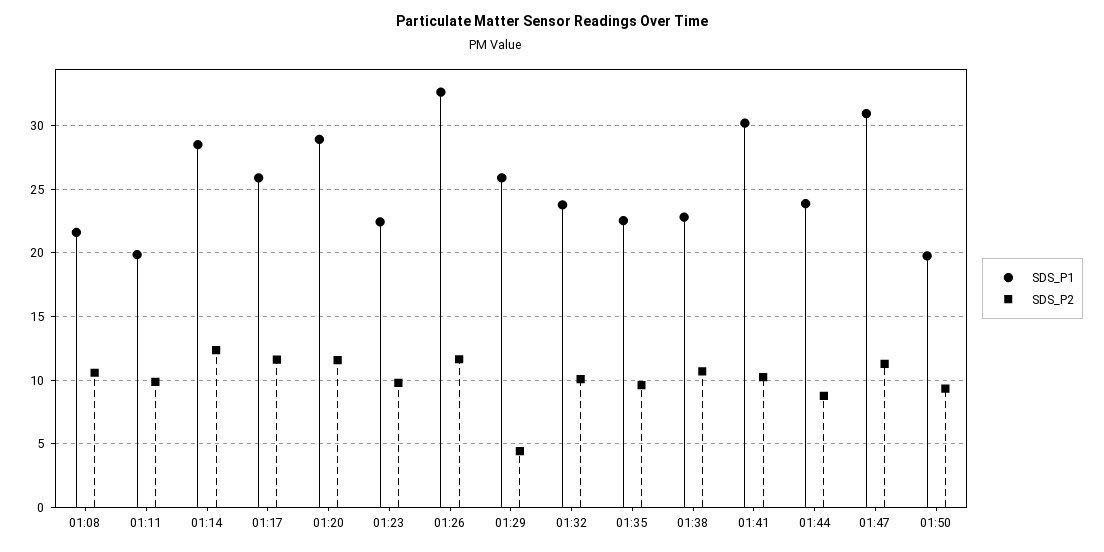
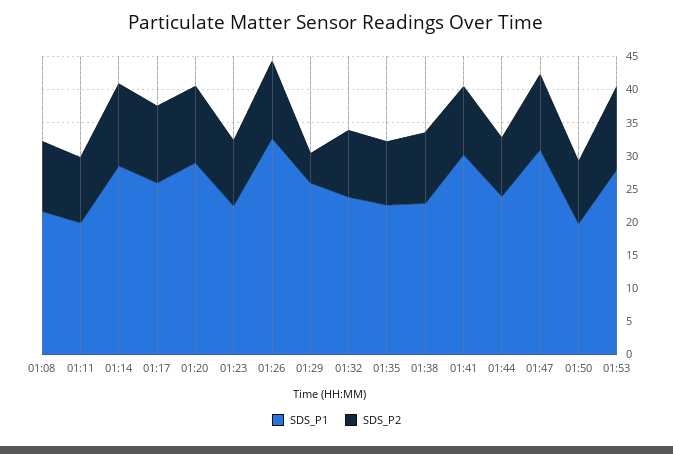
SDS_P1, 01:53: none -> 27.5
SDS_P2, 01:53: none -> 12.5

